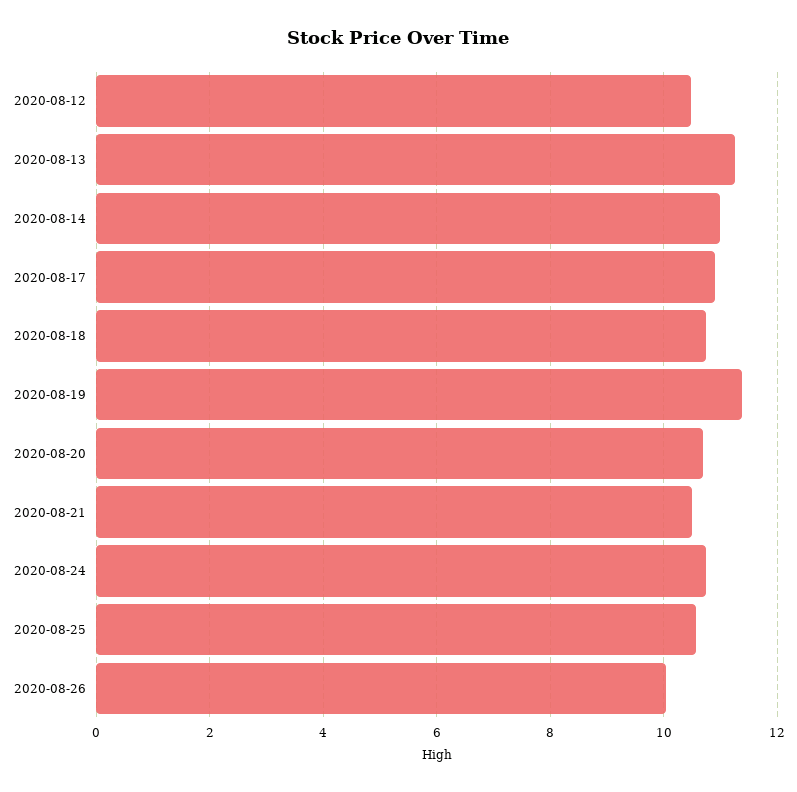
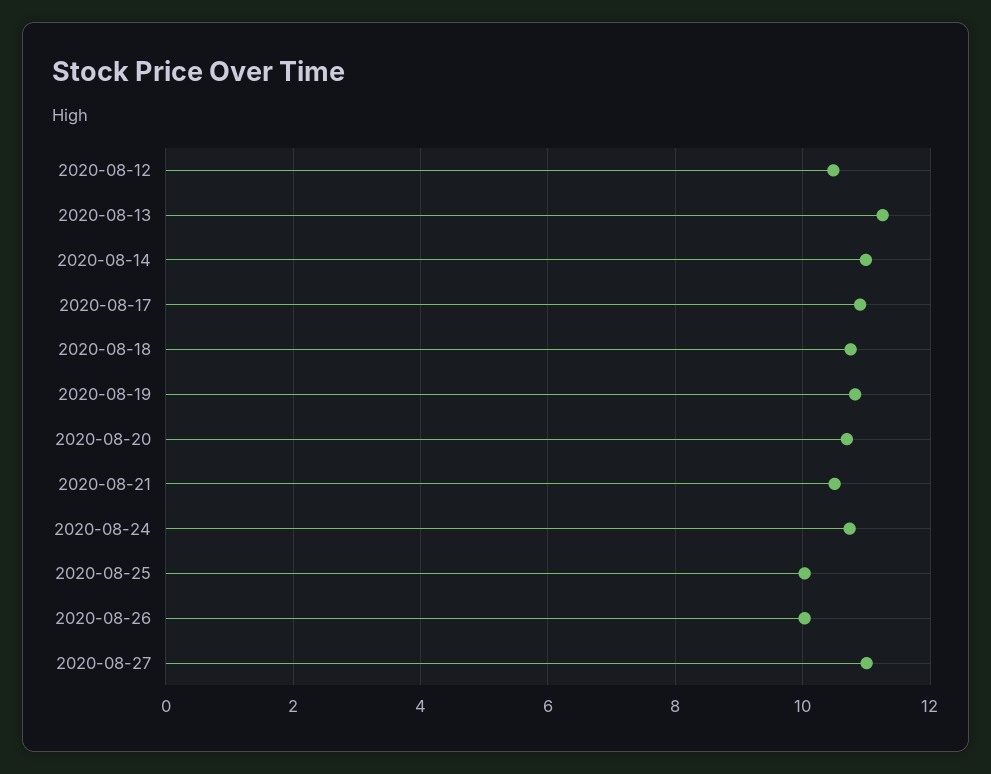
2020-08-19: 11.4 -> 10.8
2020-08-25: 10.6 -> 10
2020-08-27: none -> 11

